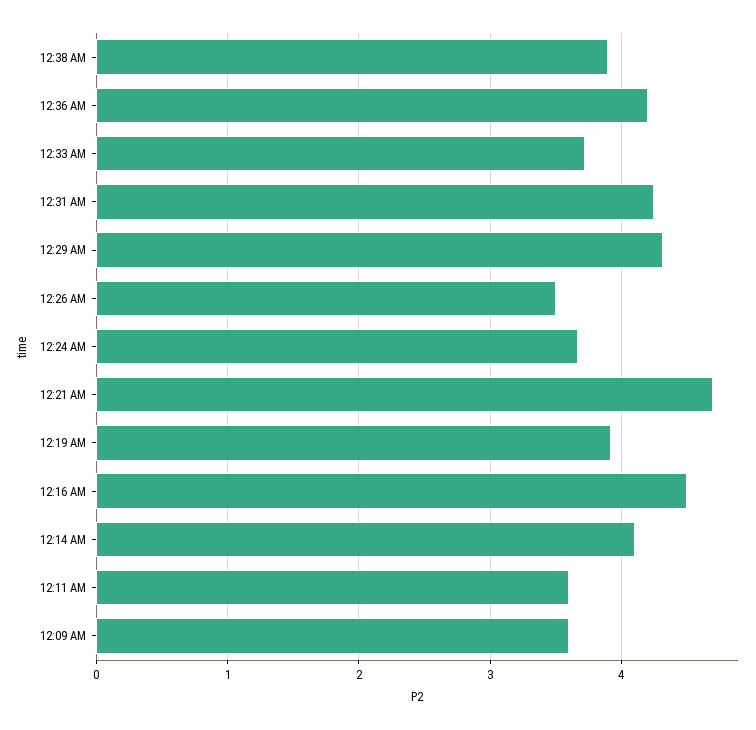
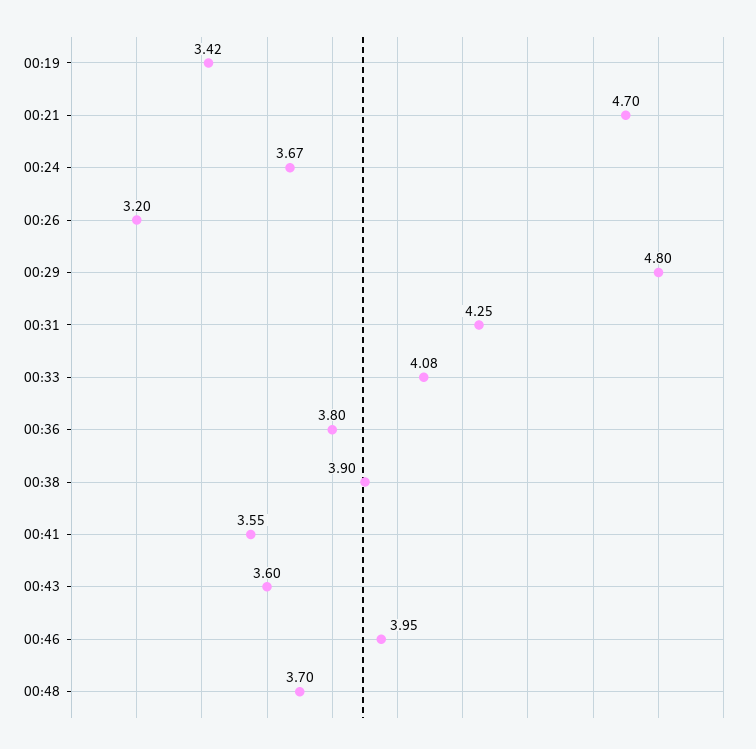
12:36 AM: 4.2 -> 3.8
12:33 AM: 3.7 -> 4.08
12:29 AM: 4.3 -> 4.8
12:26 AM: 3.5 -> 3.2
12:19 AM: 3.9 -> 3.42
12:16 AM: 4.5 -> none
12:14 AM: 4.1 -> none
12:11 AM: 3.6 -> none
12:09 AM: 3.6 -> none
00:41: none -> 3.55
00:43: none -> 3.6
00:46: none -> 3.95
00:48: none -> 3.7

